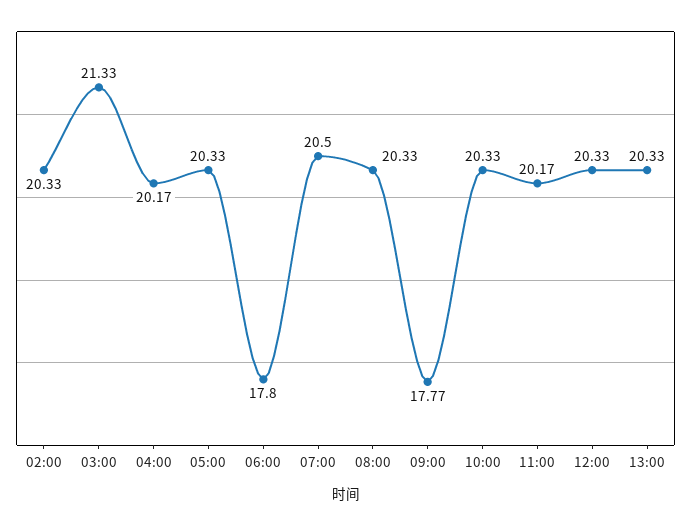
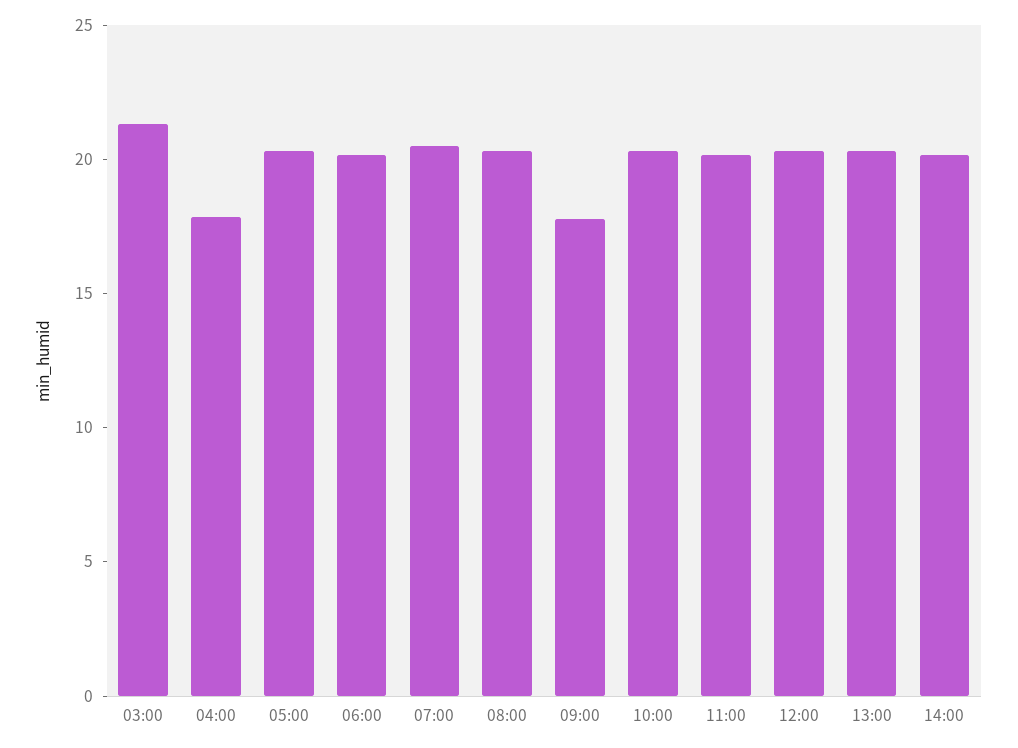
02:00: 20.33 -> none
04:00: 20.17 -> 18
06:00: 17.8 -> 20
14:00: none -> 20

